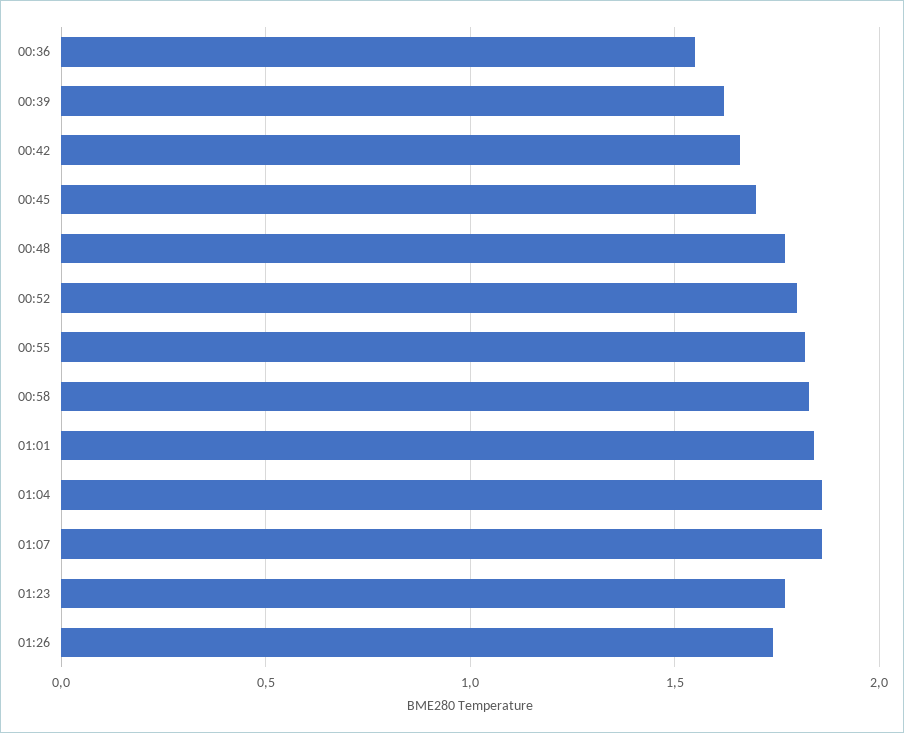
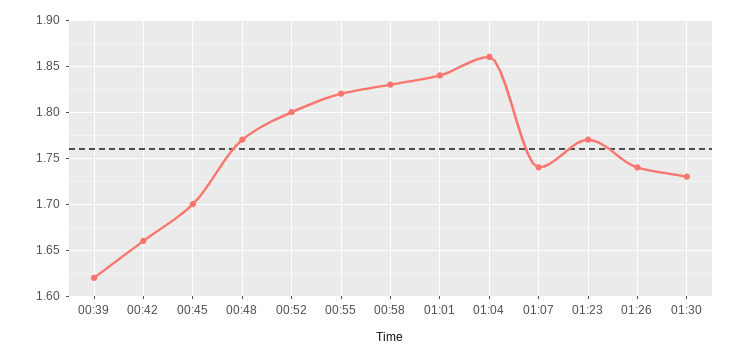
00:36: 1.55 -> none
01:07: 1.85 -> 1.74
01:30: none -> 1.73

